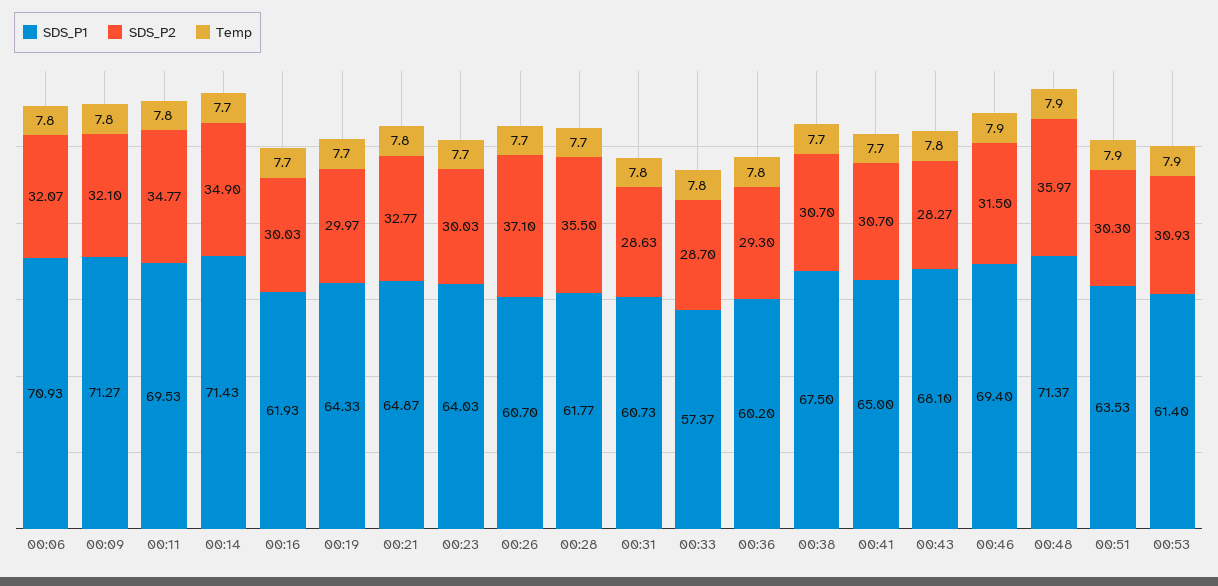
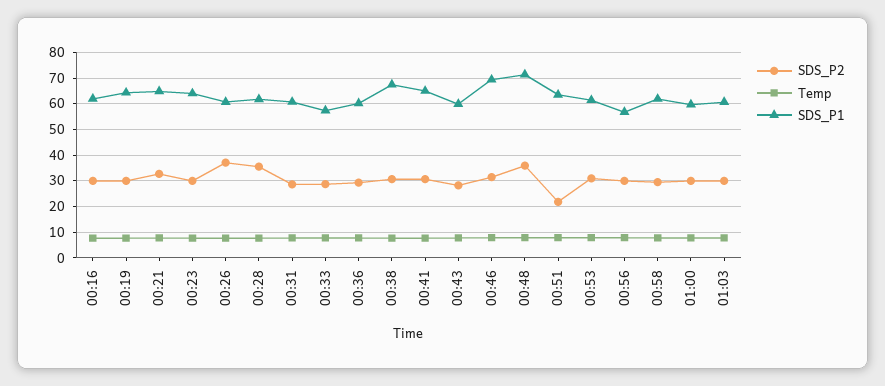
SDS_P1, 00:06: 70.93 -> none
SDS_P2, 00:06: 32.07 -> none
Temp, 00:06: 7.8 -> none
SDS_P1, 00:09: 71.27 -> none
SDS_P2, 00:09: 32.1 -> none
Temp, 00:09: 7.8 -> none
SDS_P1, 00:11: 69.53 -> none
SDS_P2, 00:11: 34.77 -> none
Temp, 00:11: 7.8 -> none
SDS_P1, 00:14: 71.43 -> none
SDS_P2, 00:14: 34.9 -> none
Temp, 00:14: 7.7 -> none
SDS_P1, 00:43: 68.1 -> 60
SDS_P2, 00:51: 30.3 -> 22.5
SDS_P2, 00:56: none -> 30
Temp, 00:56: none -> 7.5
SDS_P1, 00:56: none -> 57.5
SDS_P2, 00:58: none -> 30
Temp, 00:58: none -> 7.5
SDS_P1, 00:58: none -> 62.5
SDS_P2, 01:00: none -> 30
Temp, 01:00: none -> 7.5
SDS_P1, 01:00: none -> 60
SDS_P2, 01:03: none -> 30
Temp, 01:03: none -> 7.5
SDS_P1, 01:03: none -> 60

